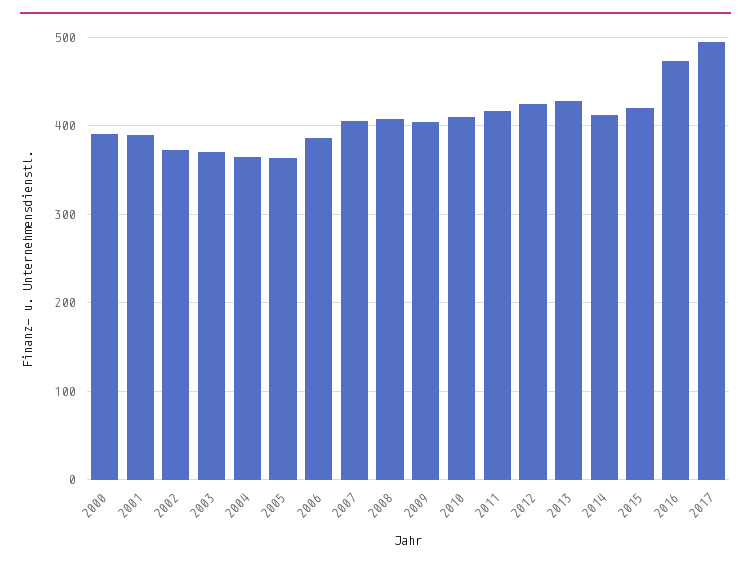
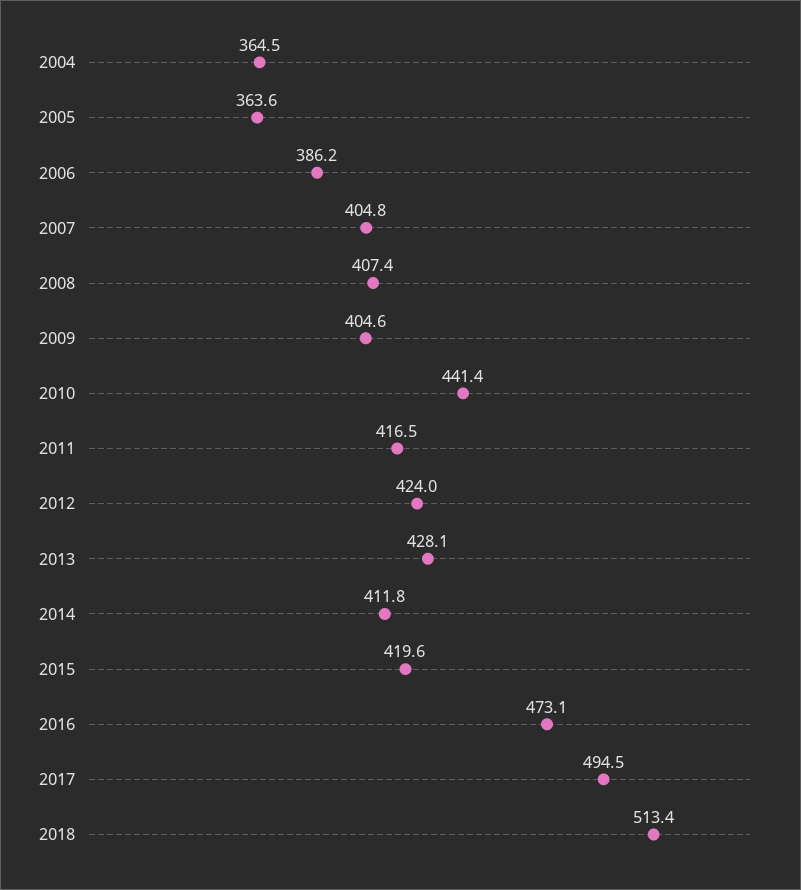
2000: 390 -> none
2001: 390 -> none
2002: 370 -> none
2003: 370 -> none
2010: 410 -> 441.4
2018: none -> 513.4

